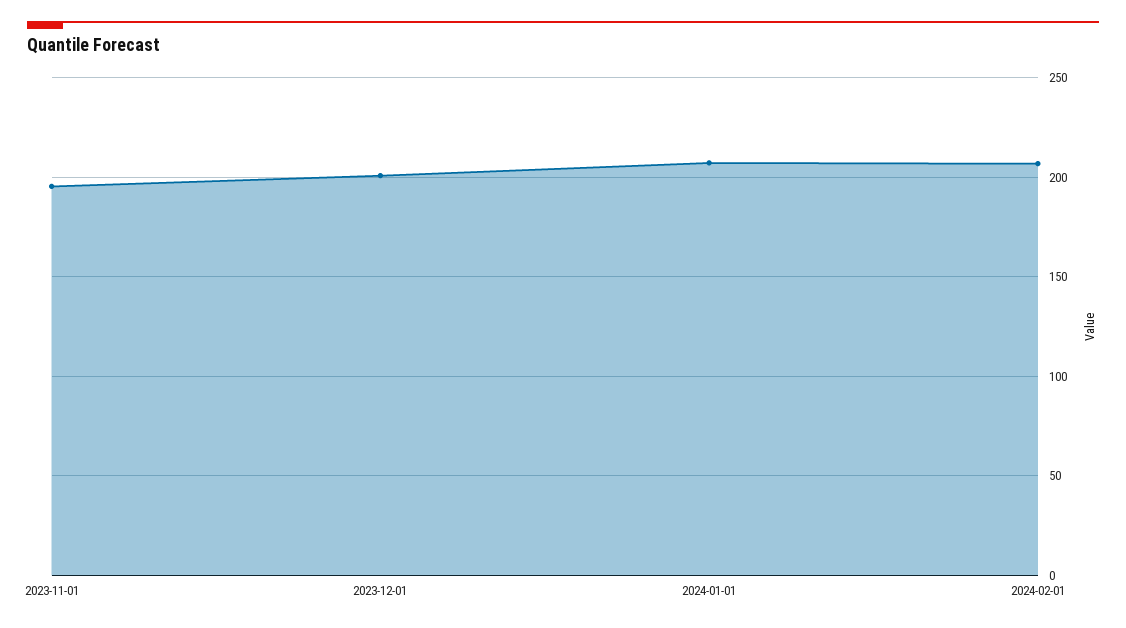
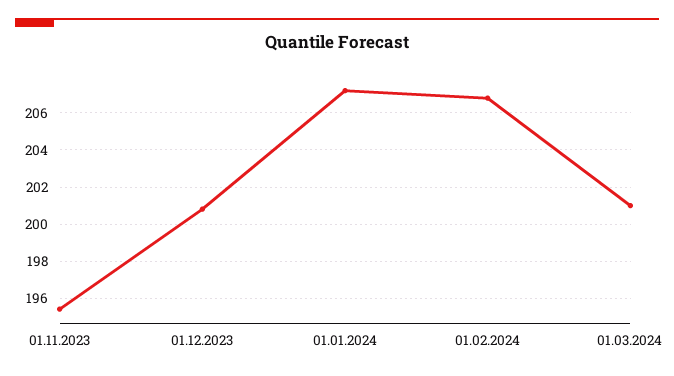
01.03.2024: none -> 201

